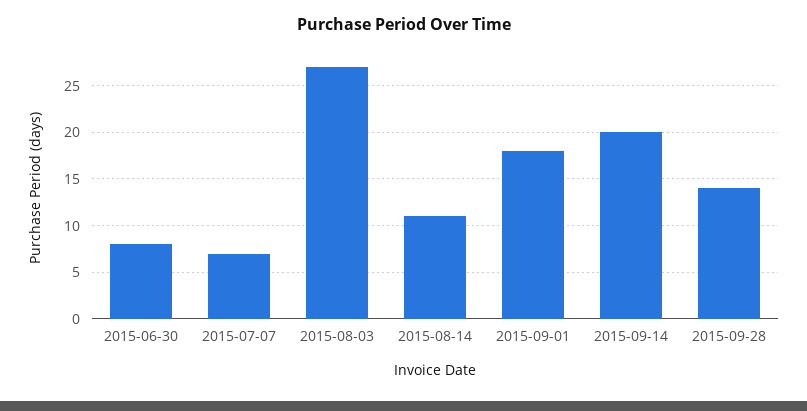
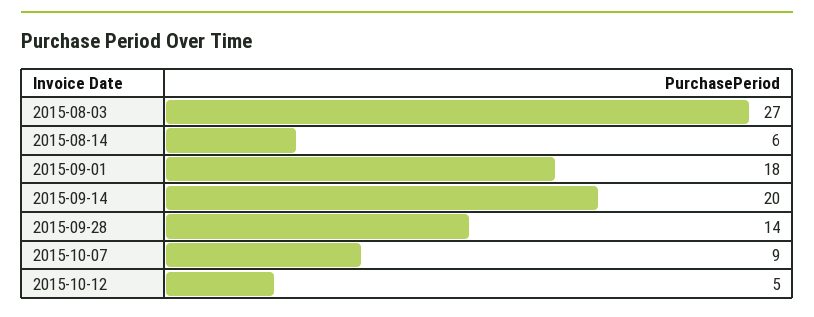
2015-06-30: 8 -> none
2015-07-07: 7 -> none
2015-08-14: 11 -> 6
2015-10-07: none -> 9
2015-10-12: none -> 5

